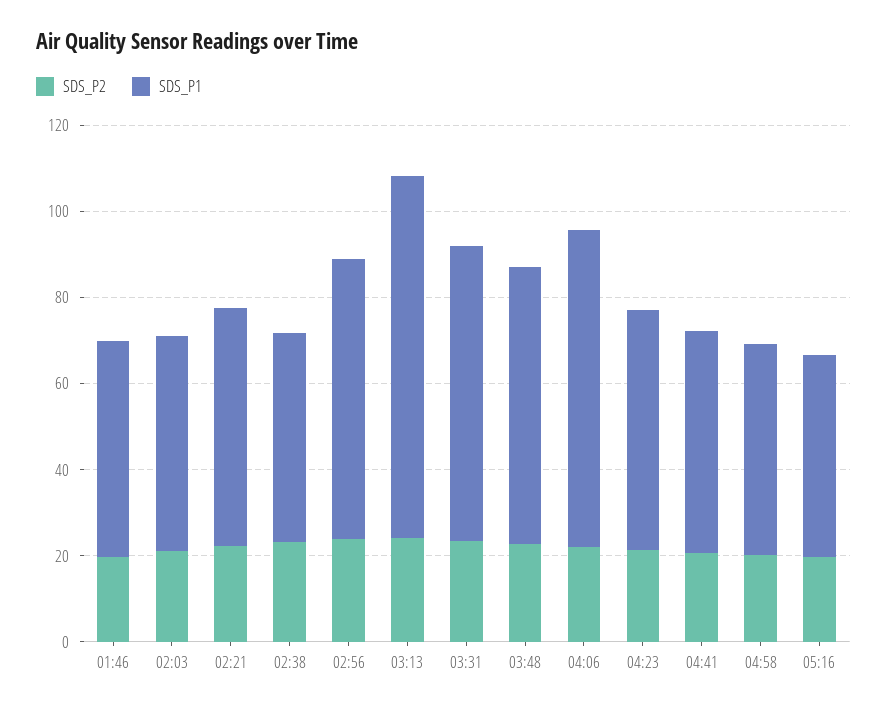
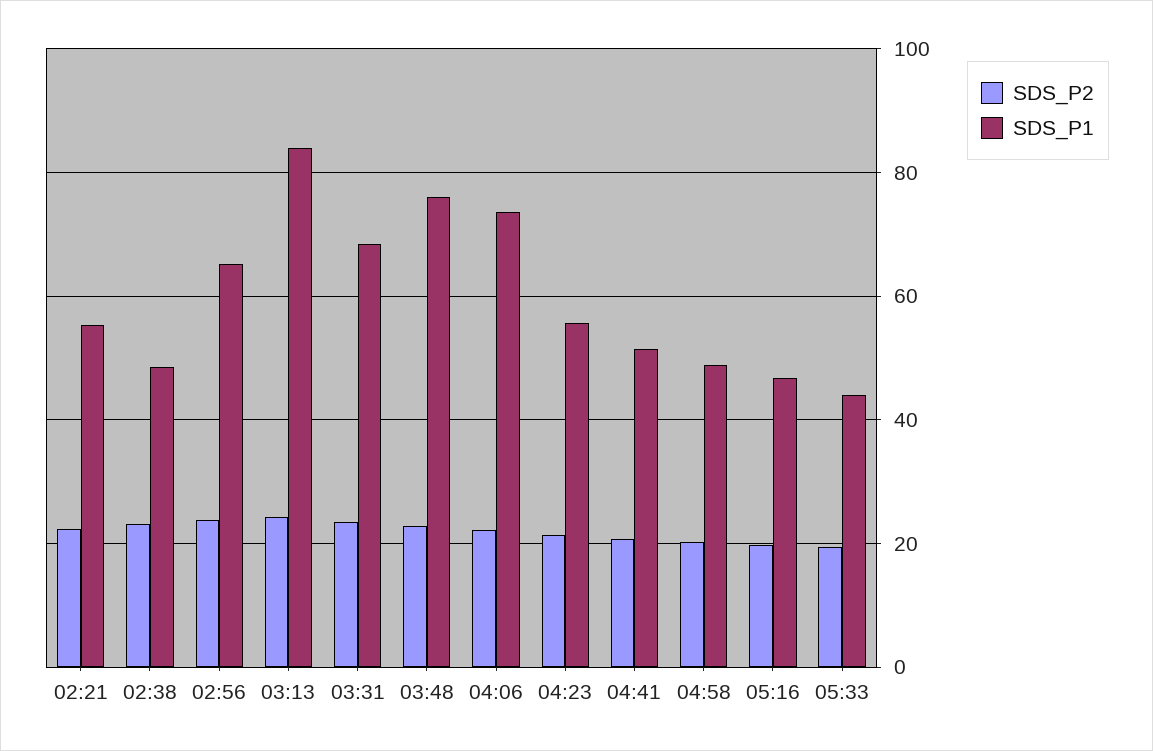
SDS_P2, 01:46: 20 -> none
SDS_P1, 01:46: 50 -> none
SDS_P2, 02:03: 20 -> none
SDS_P1, 02:03: 50 -> none
SDS_P1, 03:48: 65 -> 76
SDS_P2, 05:33: none -> 20
SDS_P1, 05:33: none -> 44

